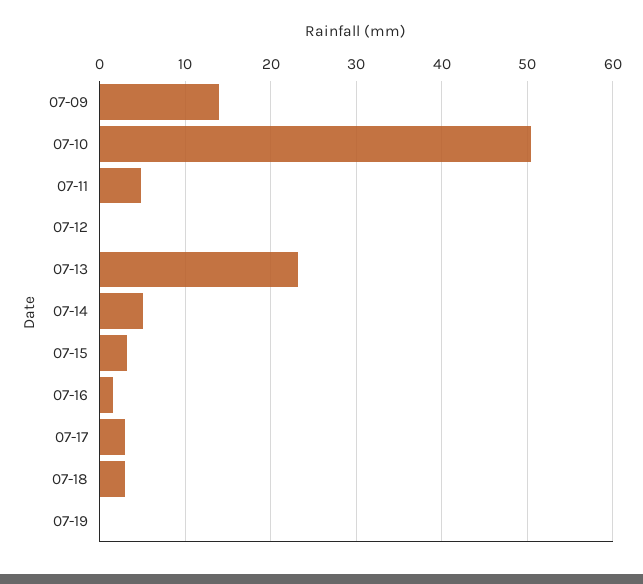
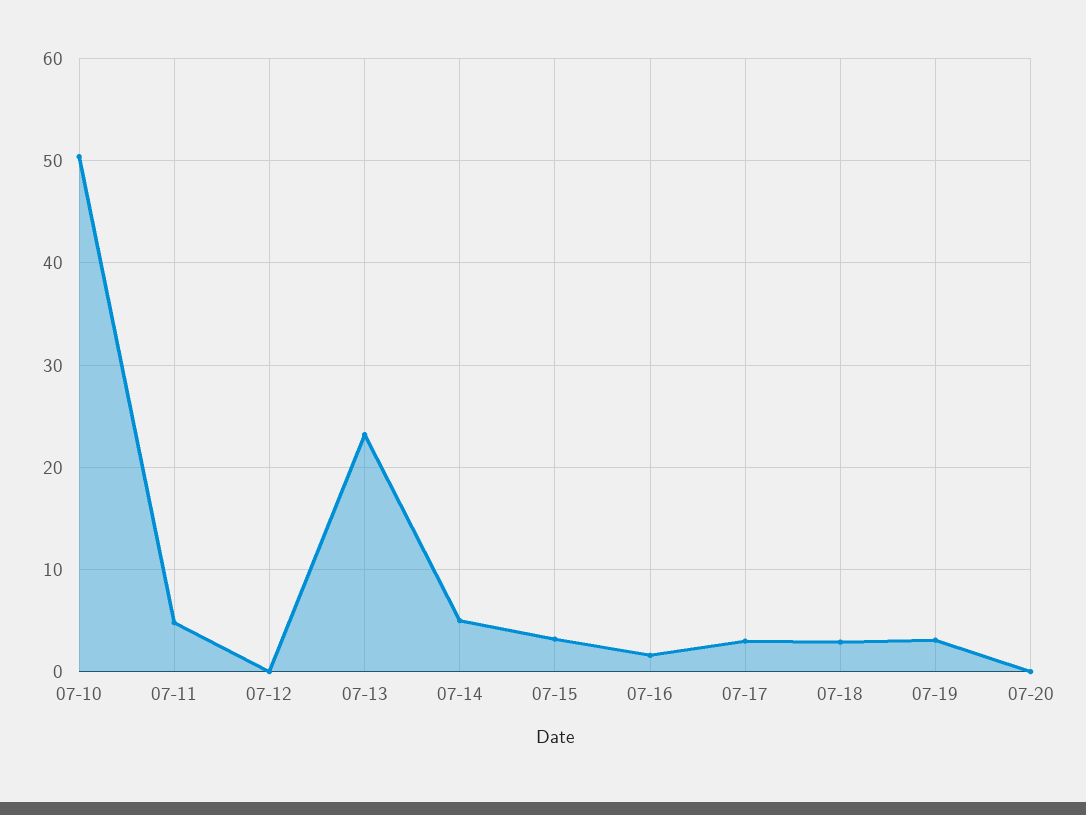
07-09: 14 -> none
07-19: 0 -> 3
07-20: none -> 0

